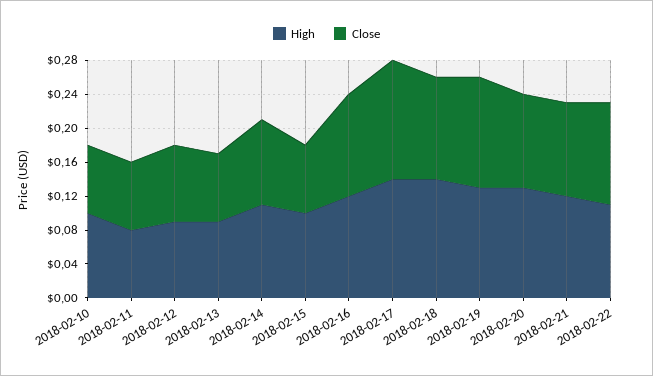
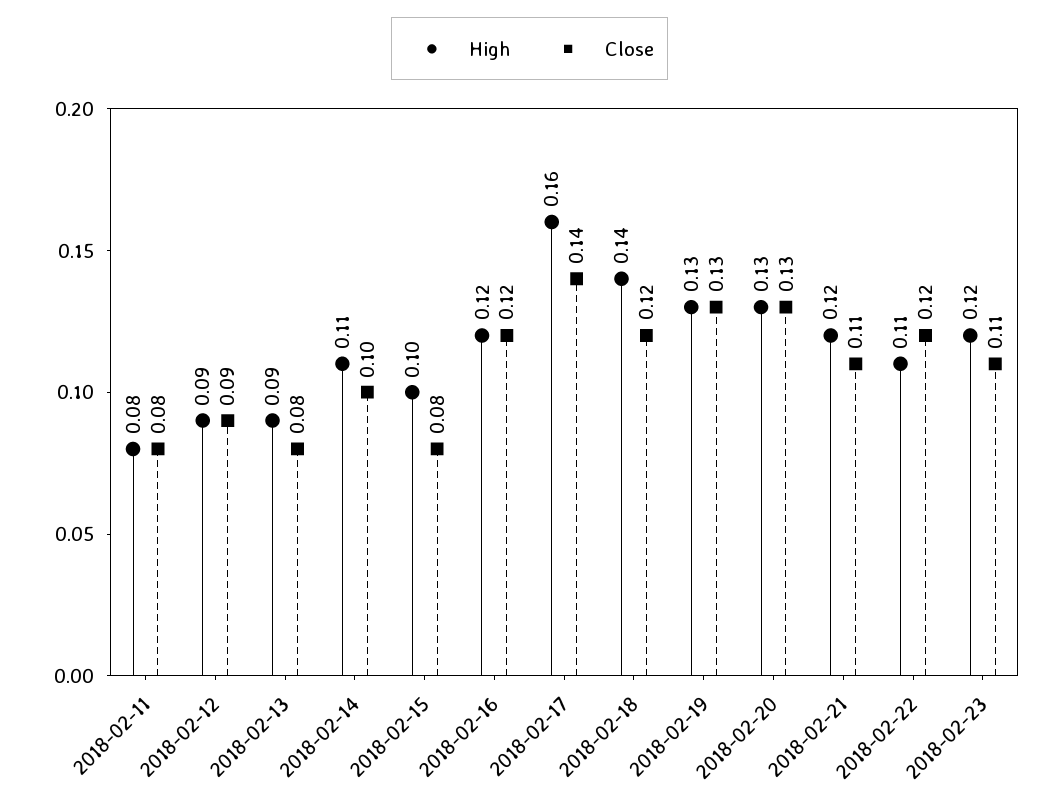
High, 2018-02-10: 0.1 -> none
Close, 2018-02-10: 0.08 -> none
High, 2018-02-17: 0.14 -> 0.16
Close, 2018-02-20: 0.11 -> 0.13
High, 2018-02-23: none -> 0.12
Close, 2018-02-23: none -> 0.11

